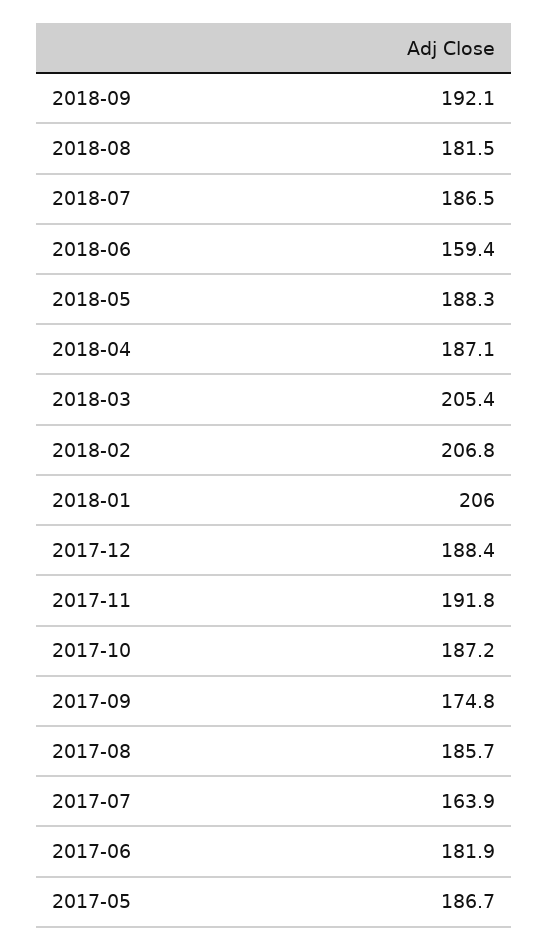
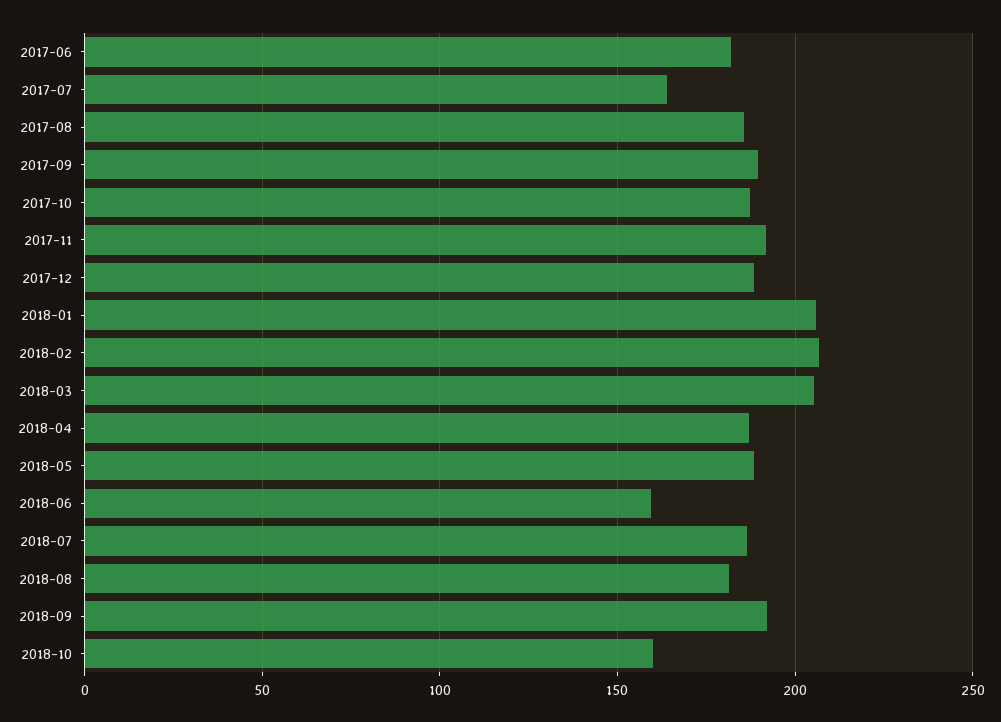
2017-09: 174.8 -> 190
2017-05: 186.7 -> none
2018-10: none -> 160

